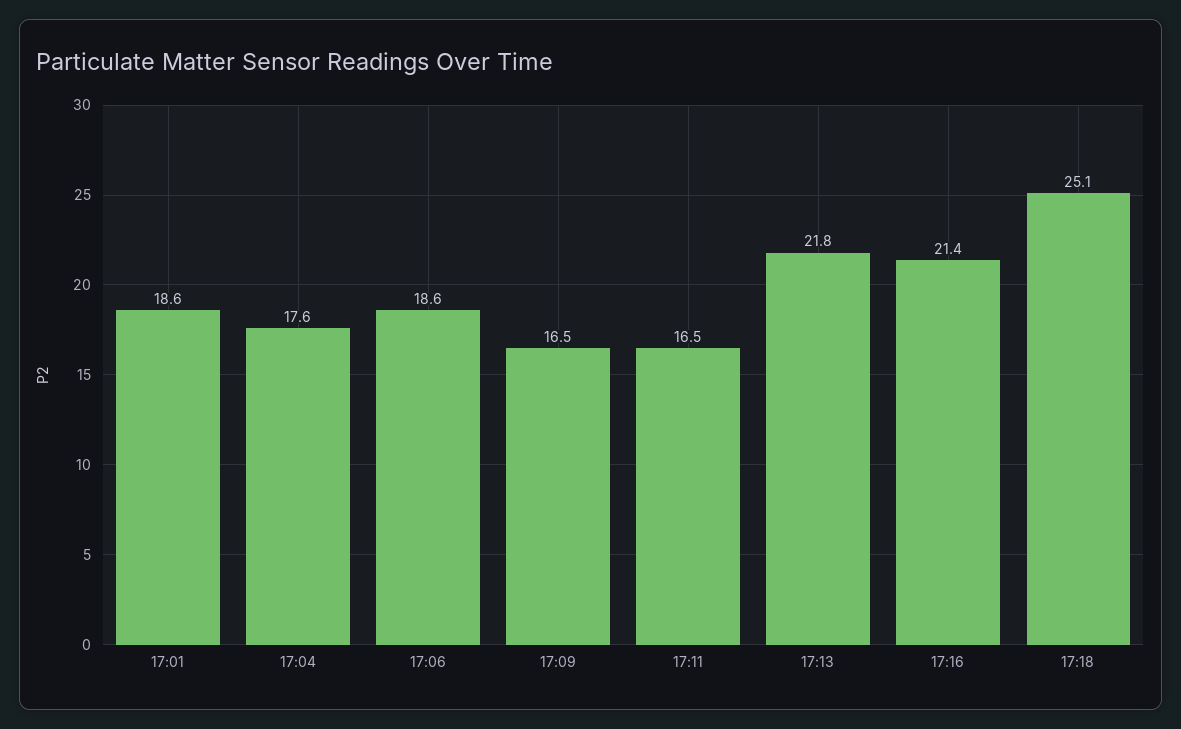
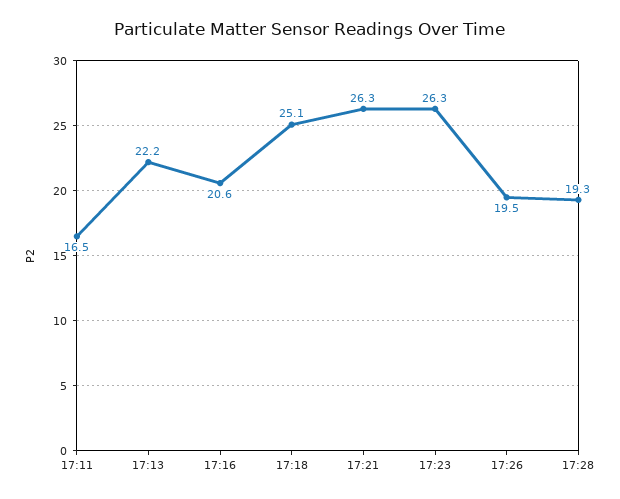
17:01: 18.6 -> none
17:04: 17.6 -> none
17:06: 18.6 -> none
17:09: 16.5 -> none
17:13: 21.8 -> 22.2
17:16: 21.4 -> 20.6
17:21: none -> 26.3
17:23: none -> 26.3
17:26: none -> 19.5
17:28: none -> 19.3

